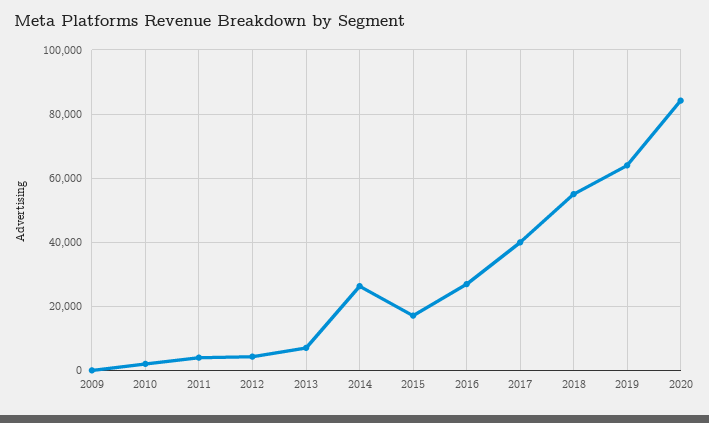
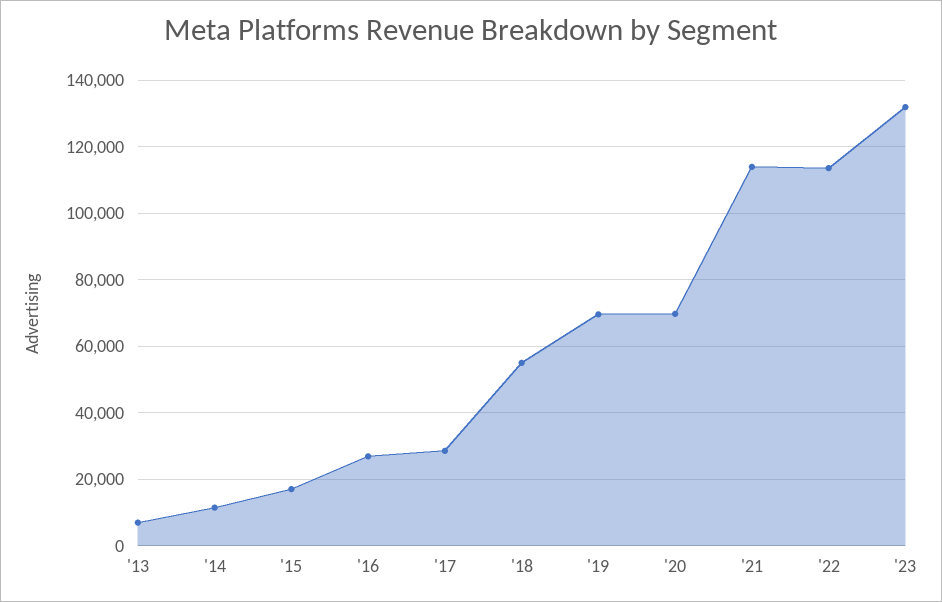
2009: 0 -> none
2010: 2000 -> none
2011: 4000 -> none
2012: 4000 -> none
2014: 26000 -> 12000
2017: 40000 -> 28000
2019: 64000 -> 70000
2020: 84000 -> 70000
'21: none -> 114000
'22: none -> 114000
'23: none -> 132000

